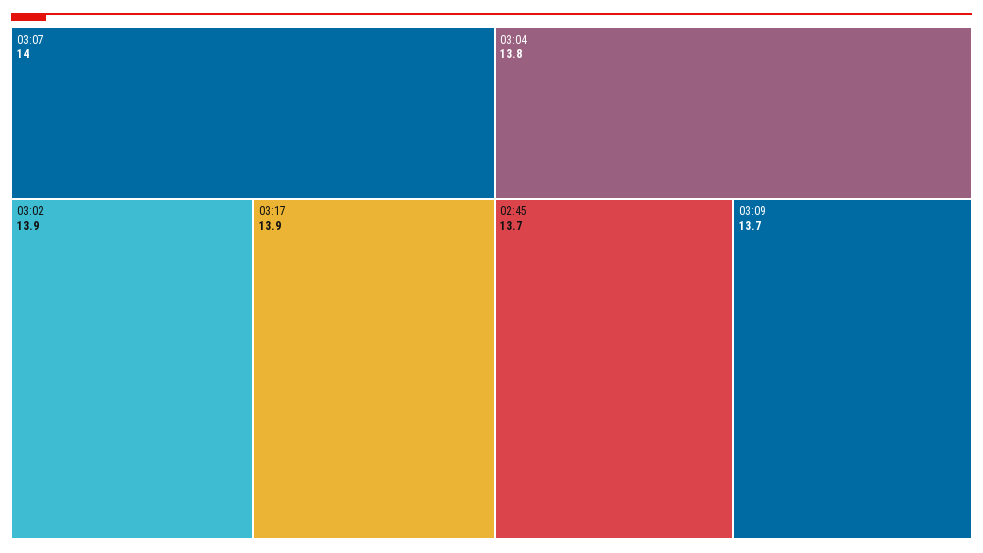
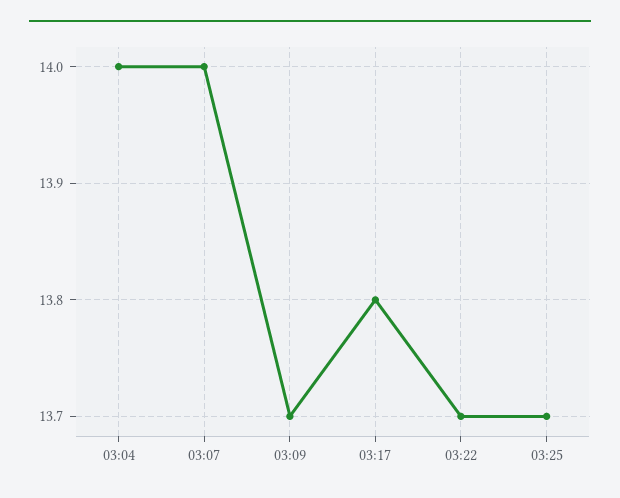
03:02: 13.9 -> none
03:17: 13.9 -> 13.8
03:04: 13.8 -> 14
02:45: 13.7 -> none
03:22: none -> 13.7
03:25: none -> 13.7

